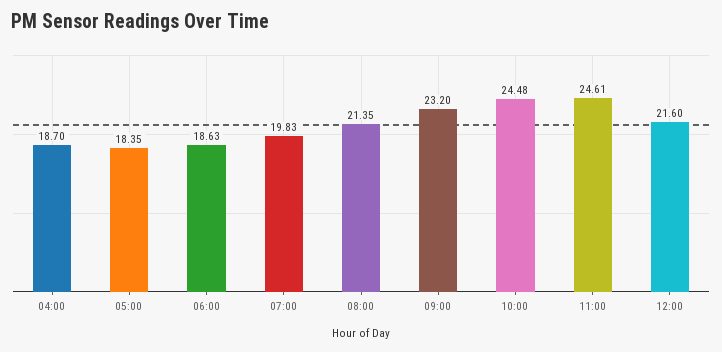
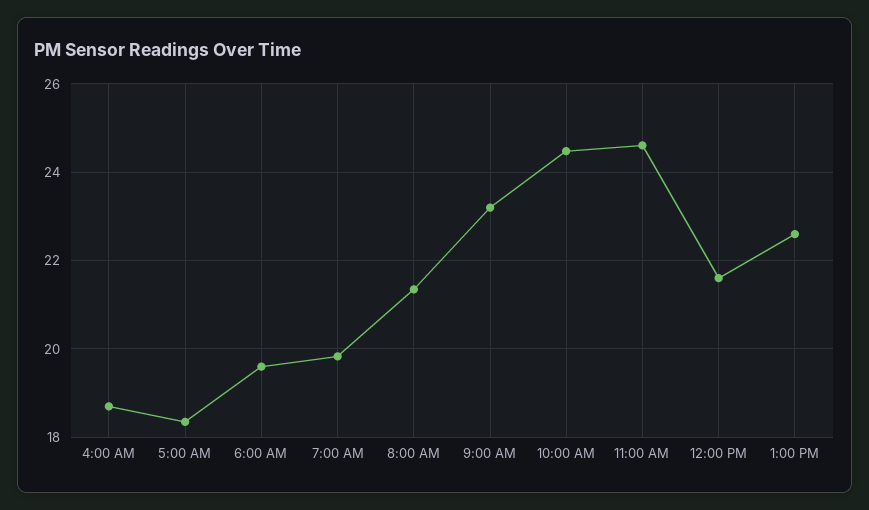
06:00: 18.63 -> 19.6
1:00 PM: none -> 22.6

